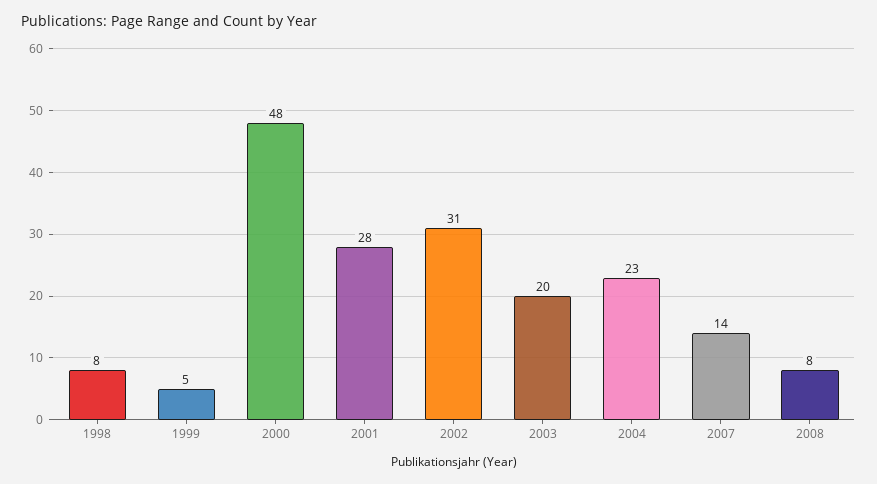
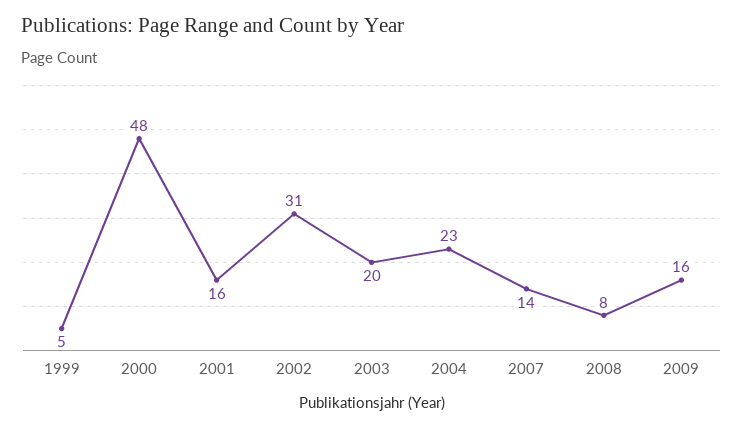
1998: 8 -> none
2001: 28 -> 16
2009: none -> 16

